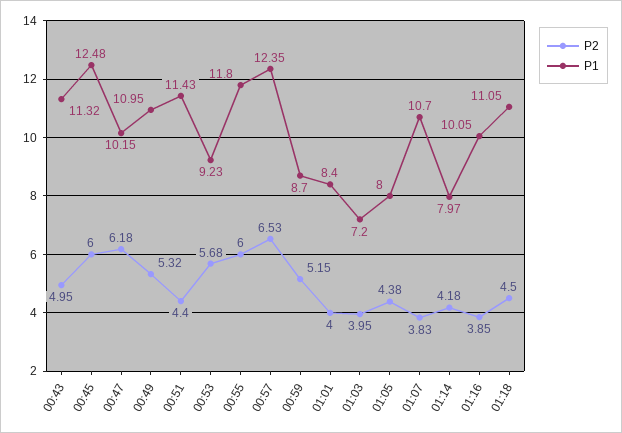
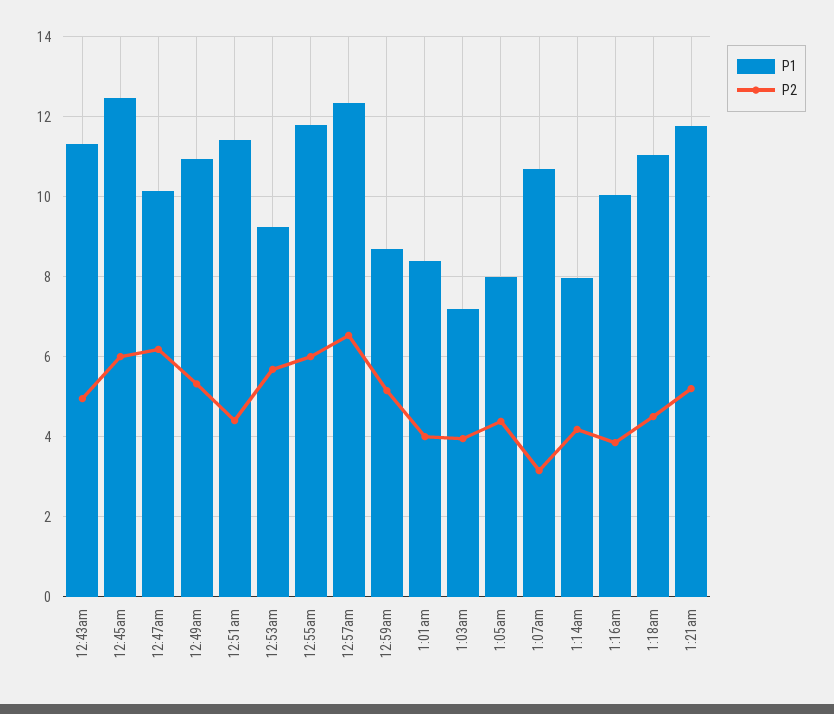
P2, 01:07: 3.83 -> 3.2
P1, 1:21am: none -> 11.8
P2, 1:21am: none -> 5.2

